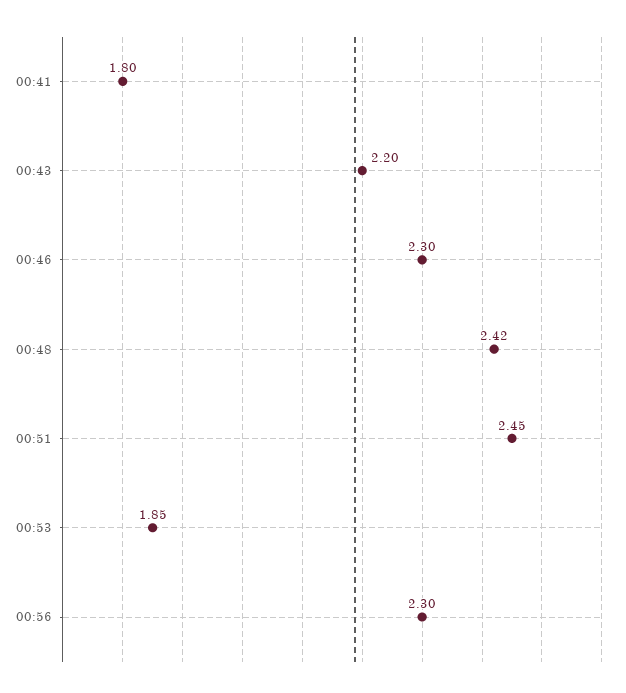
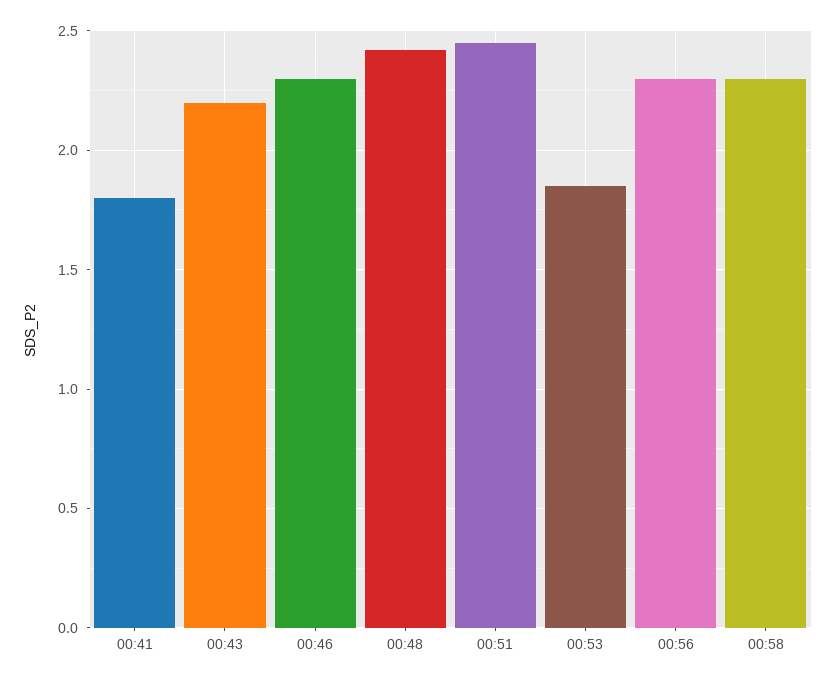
00:58: none -> 2.3

